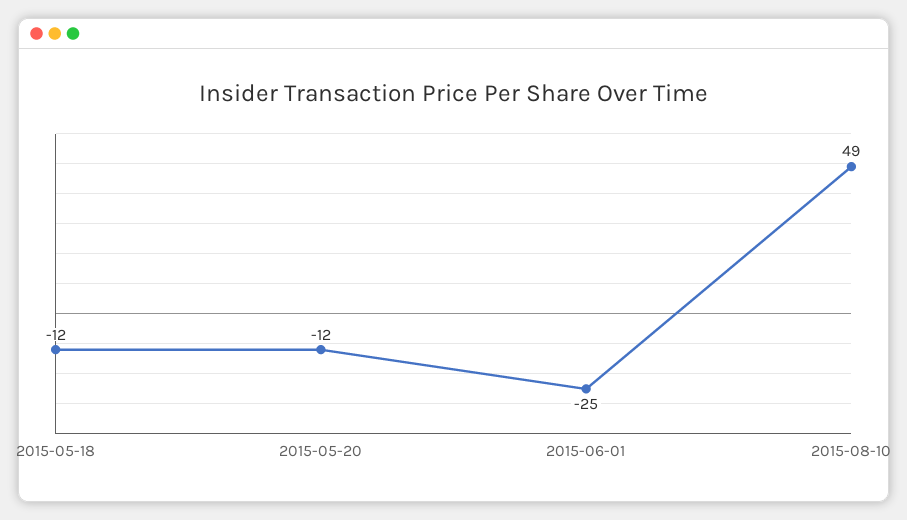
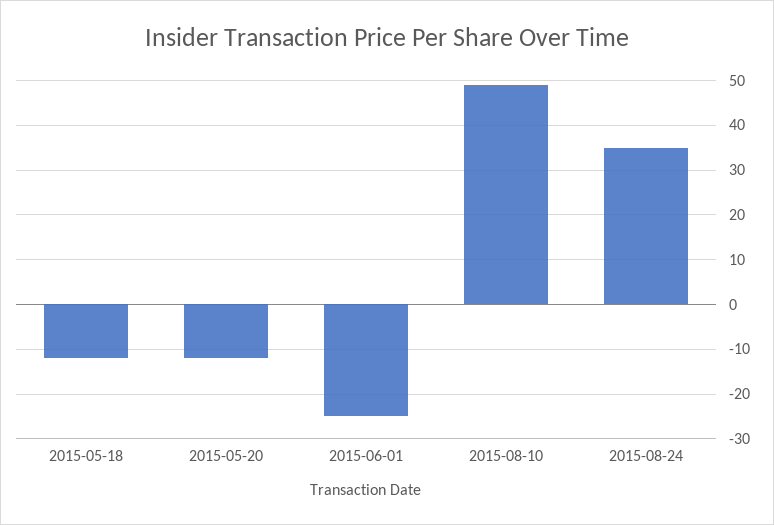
2015-08-24: none -> 35

